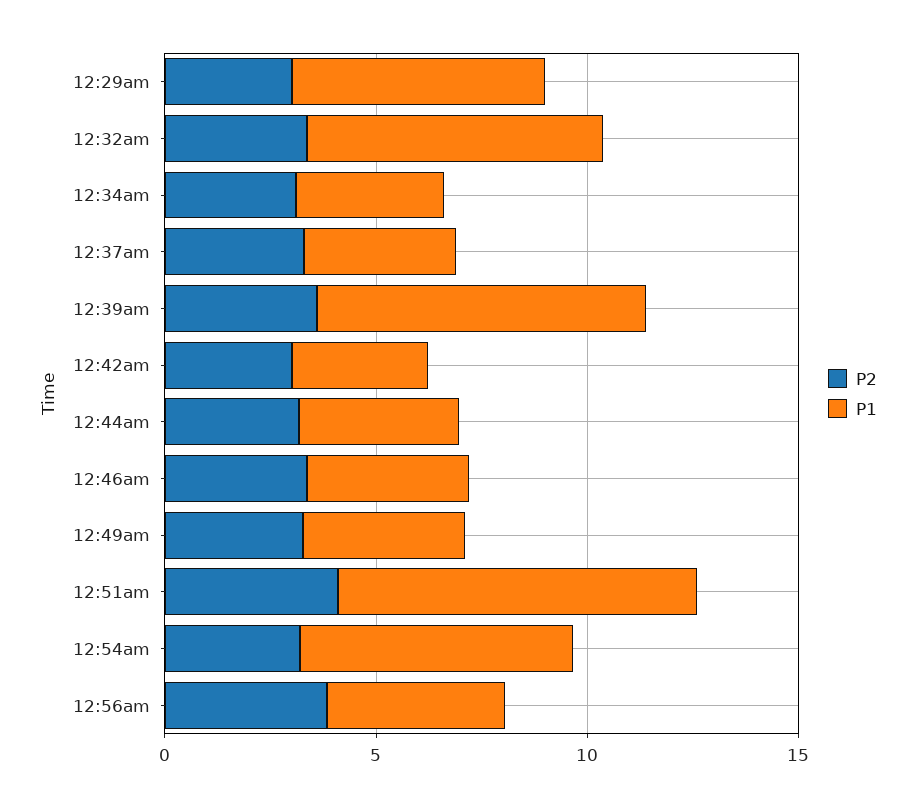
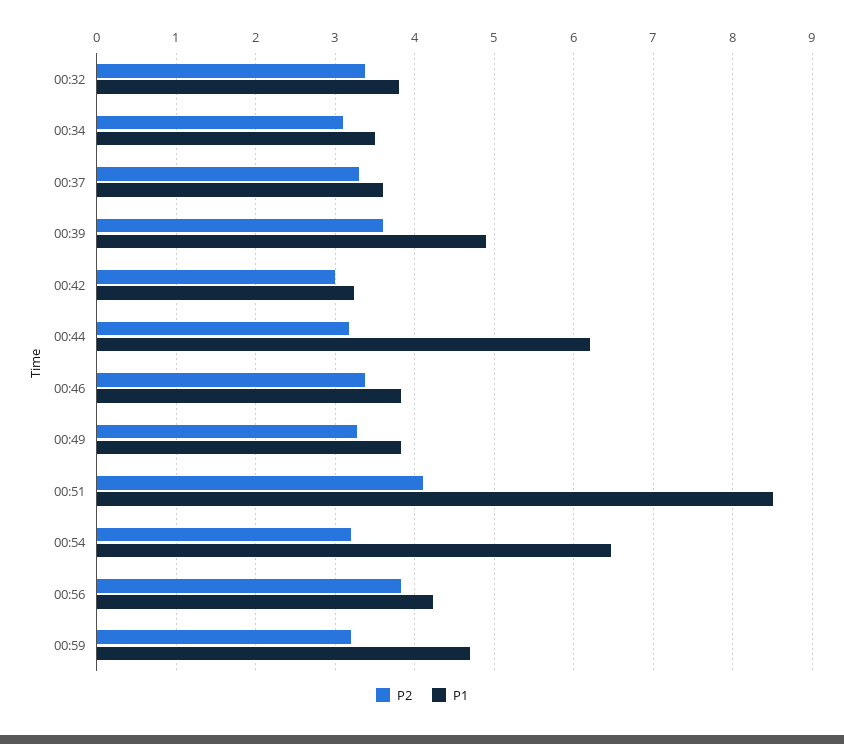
P2, 12:29am: 3 -> none
P1, 12:29am: 6 -> none
P1, 12:32am: 7 -> 3.8
P1, 12:39am: 8 -> 4.9
P1, 12:44am: 4 -> 6.2
P2, 00:59: none -> 3.2
P1, 00:59: none -> 4.7

